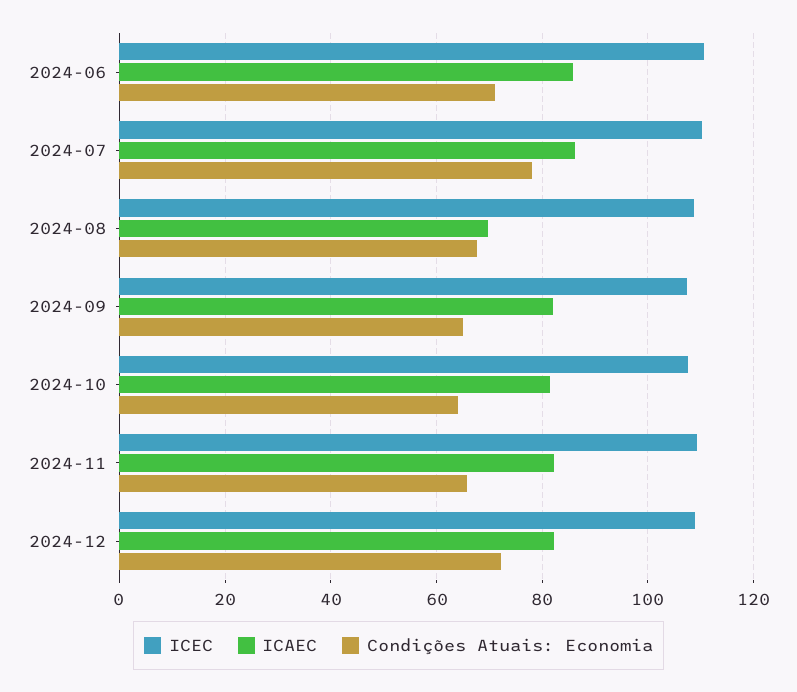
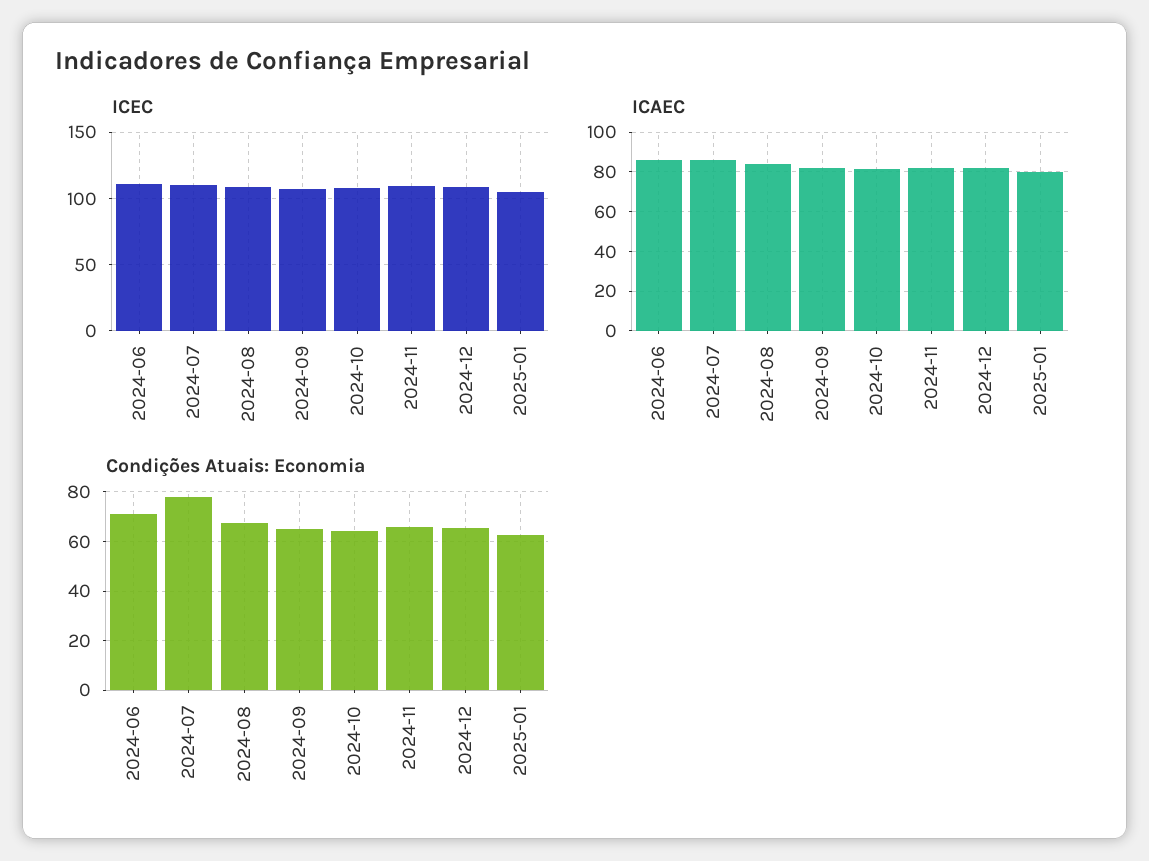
ICAEC, 2024-08: 70 -> 85
Condições Atuais: Economia, 2024-12: 72 -> 65
ICEC, 2025-01: none -> 105
ICAEC, 2025-01: none -> 80
Condições Atuais: Economia, 2025-01: none -> 62.5

